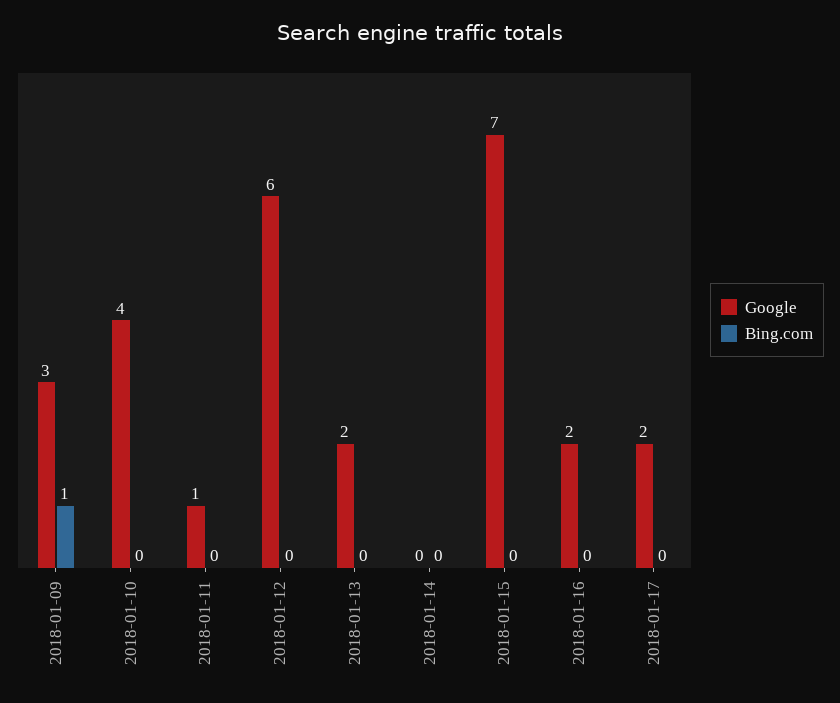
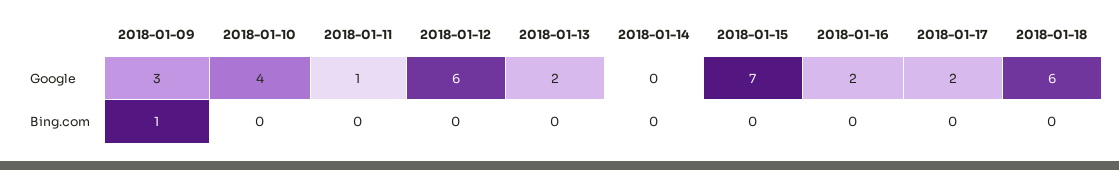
Google, 2018-01-18: none -> 6
Bing.com, 2018-01-18: none -> 0

